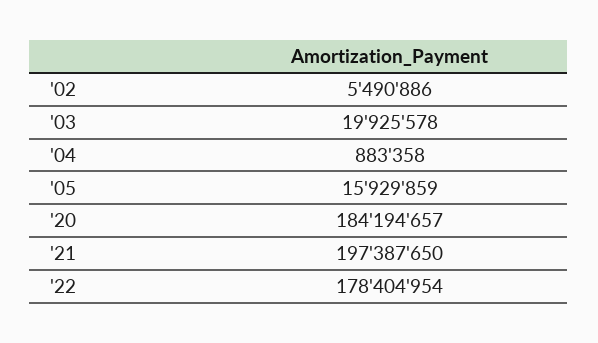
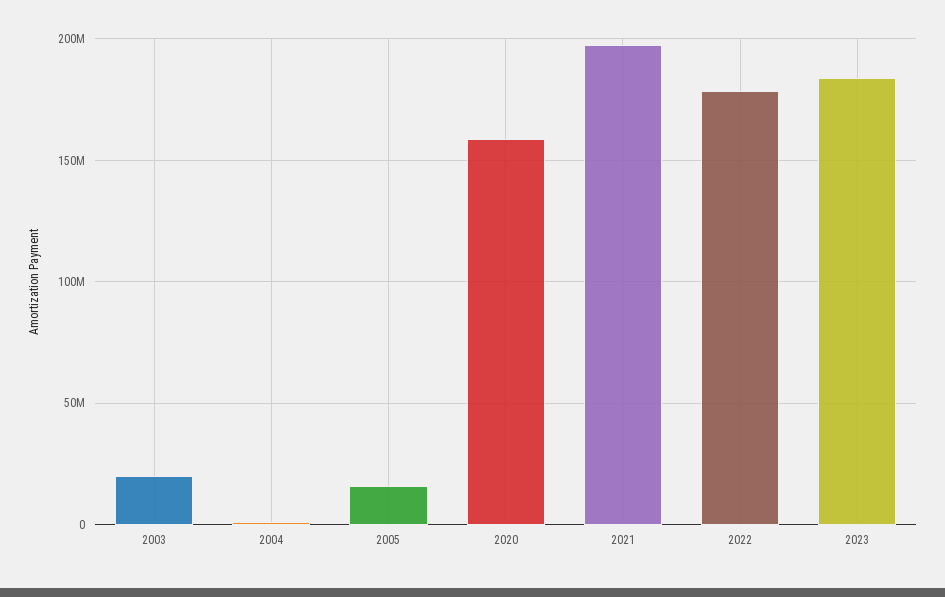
'02: 5490886 -> none
'20: 184194657 -> 160000000
2023: none -> 185000000

